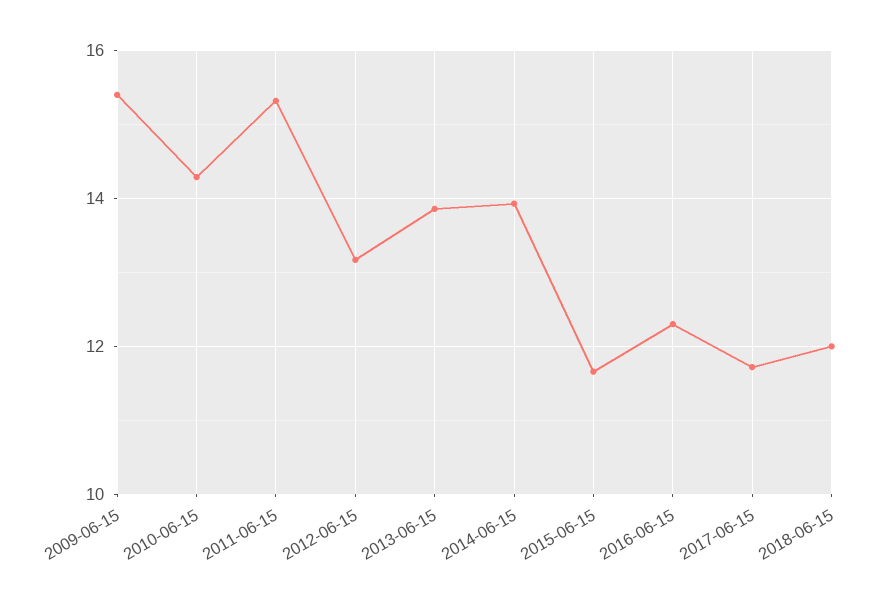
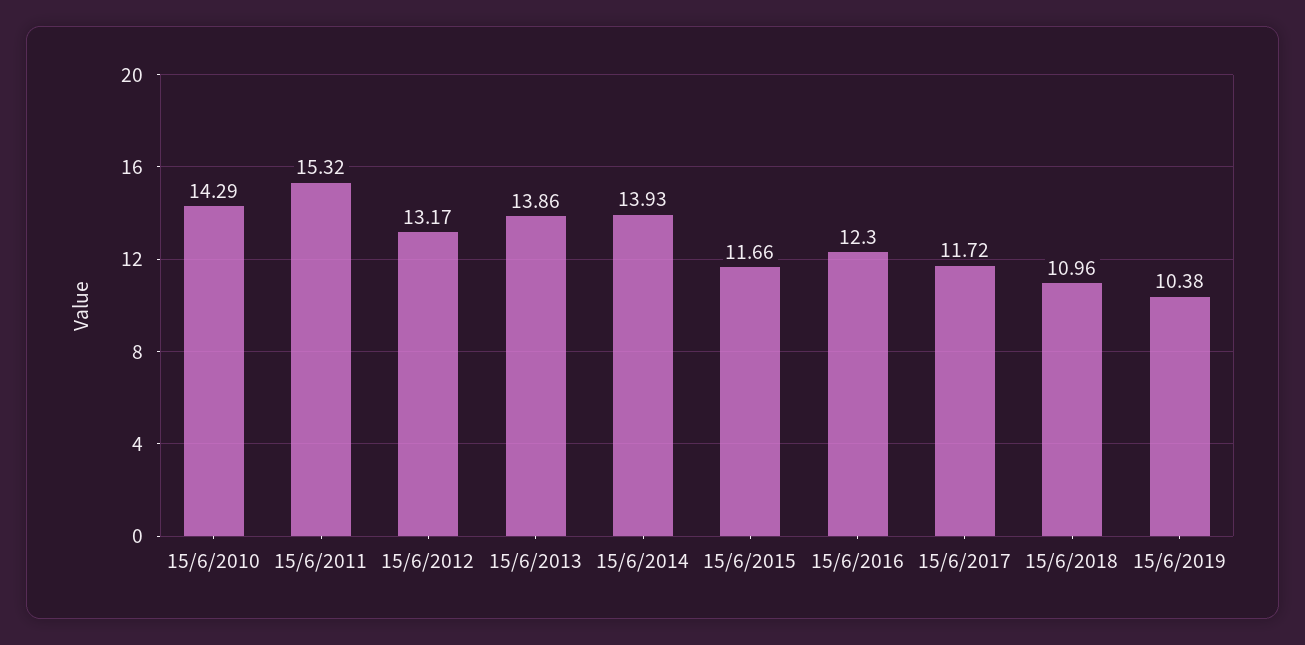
2009-06-15: 15.4 -> none
2018-06-15: 12 -> 10.96
15/6/2019: none -> 10.38

